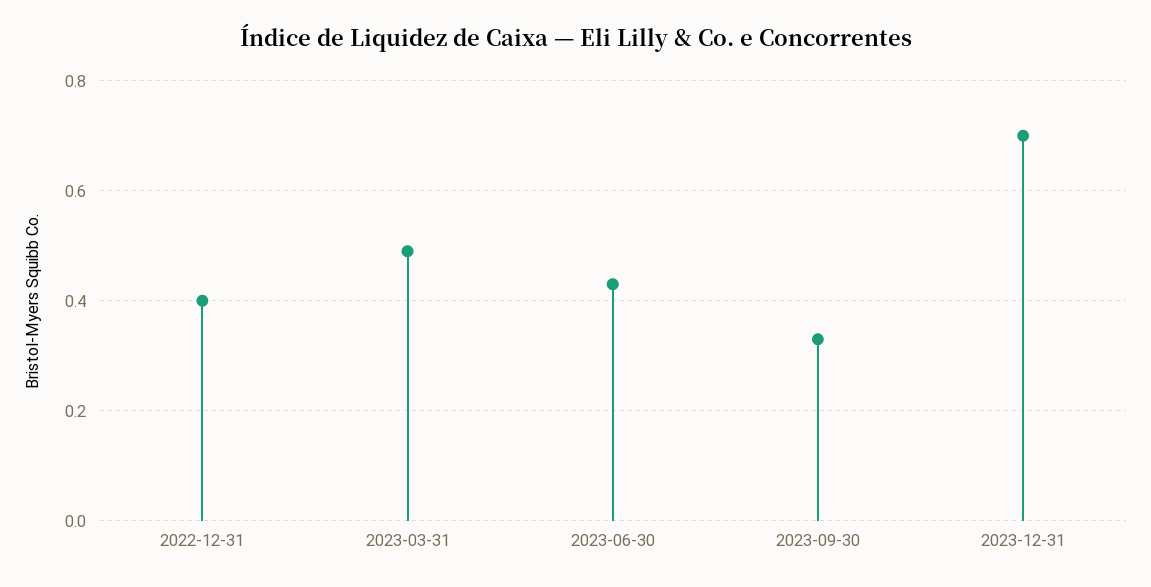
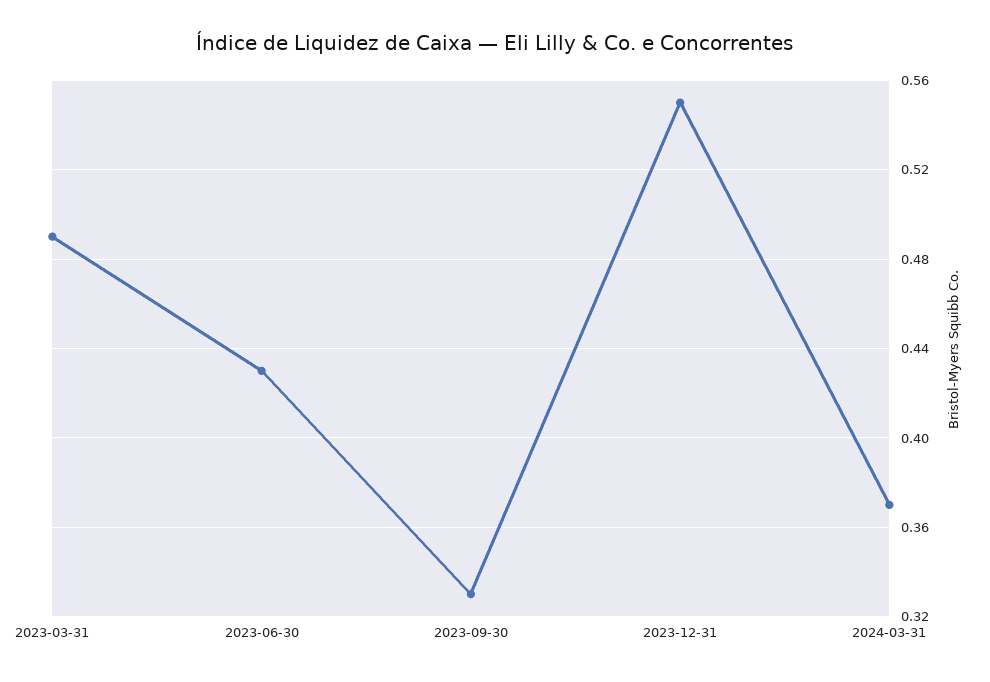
2022-12-31: 0.4 -> none
2023-12-31: 0.7 -> 0.55
2024-03-31: none -> 0.37

